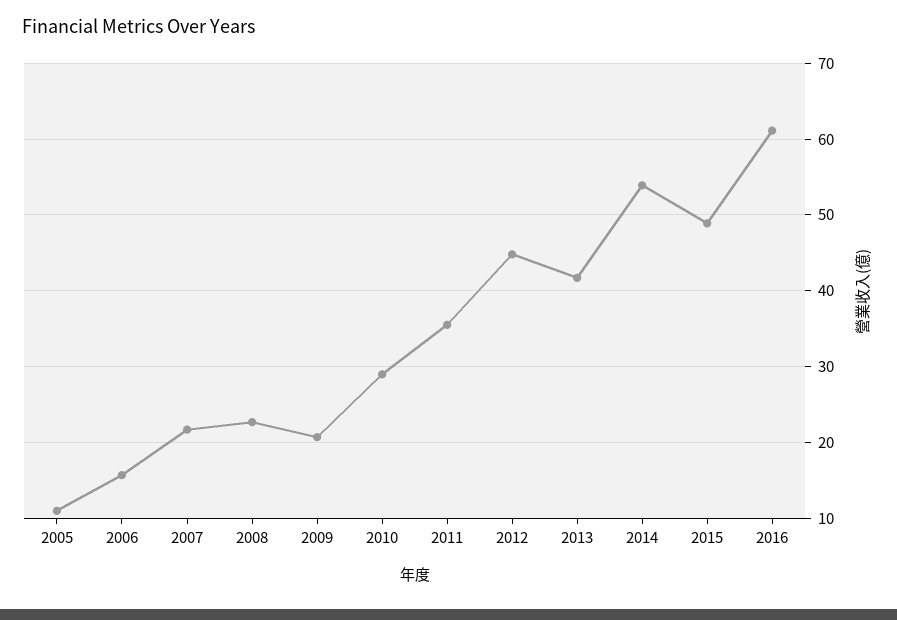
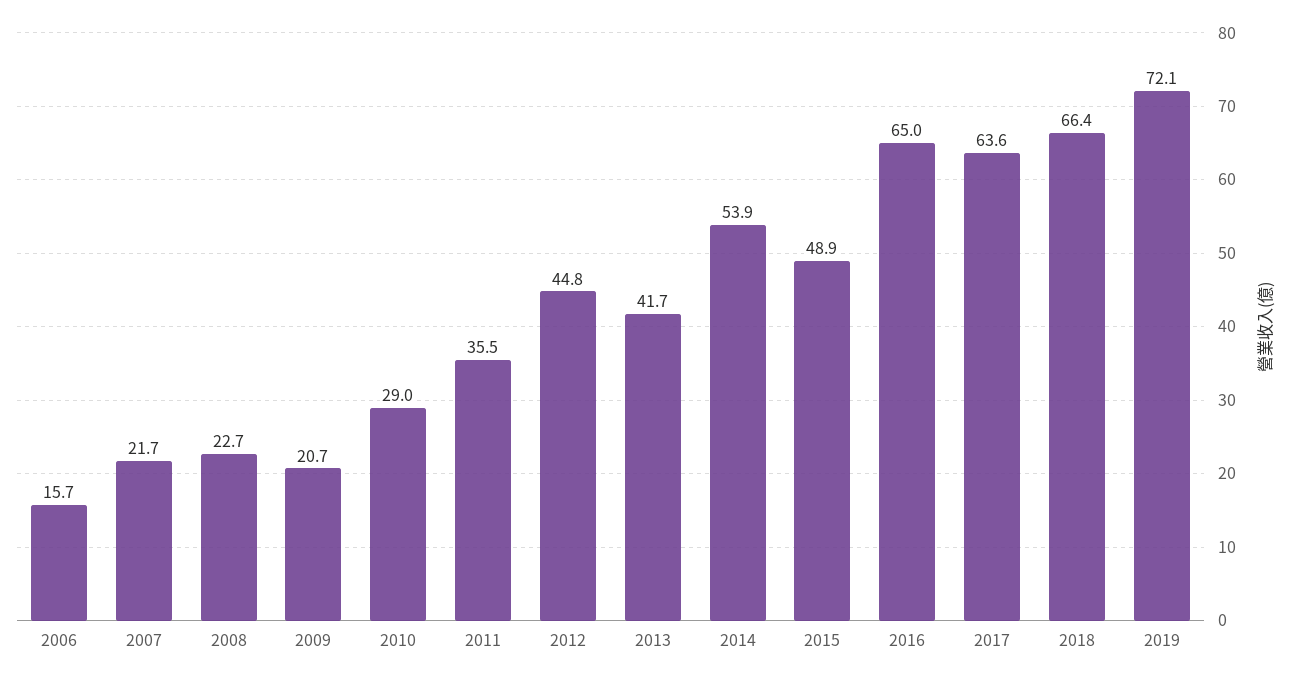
2005: 11 -> none
2016: 61 -> 65
2017: none -> 63.6
2018: none -> 66.4
2019: none -> 72.1

